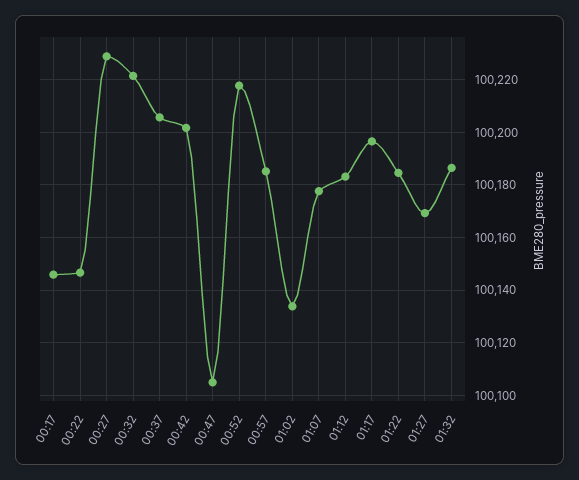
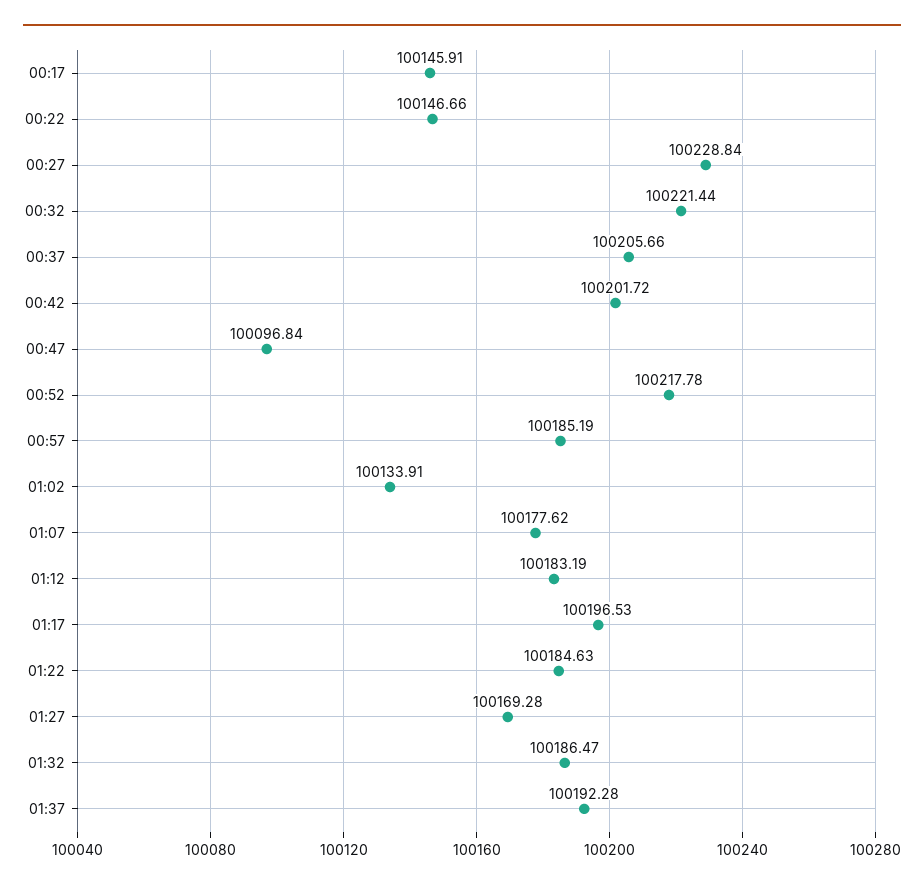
00:47: 100105 -> 100096.84
01:37: none -> 100192.28

